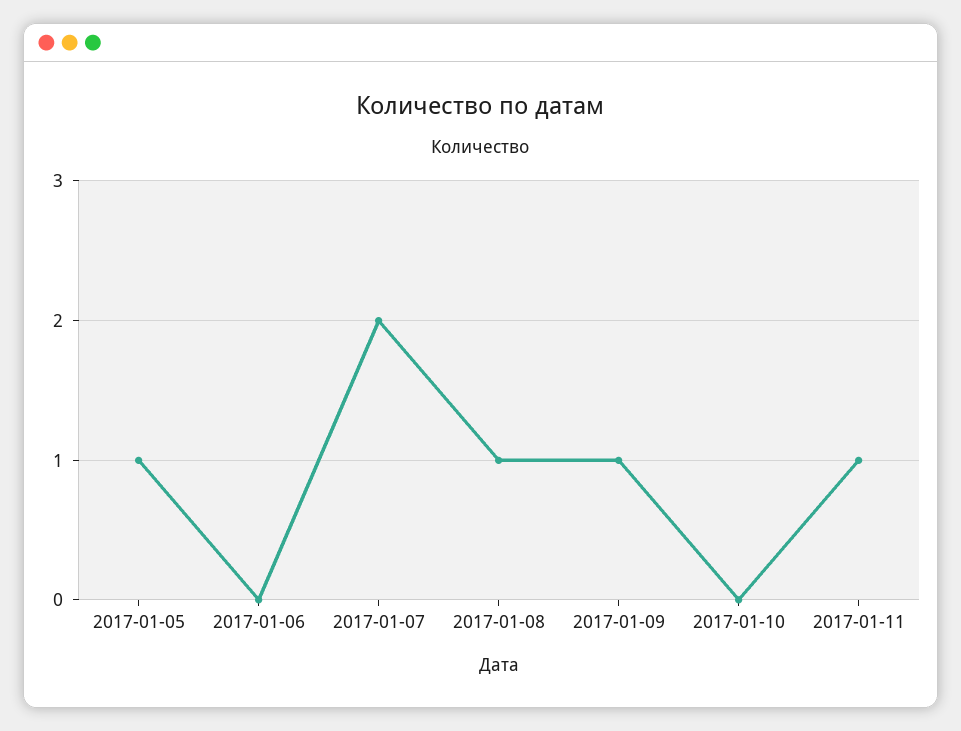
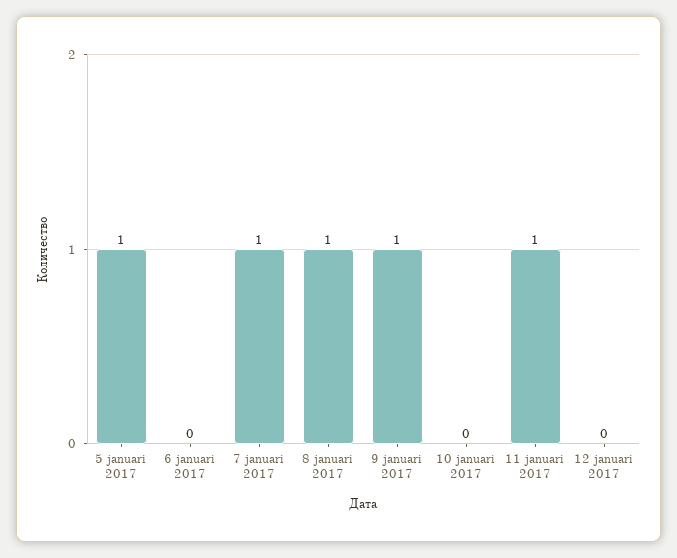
2017-01-07: 2 -> 1
12 januari 2017: none -> 0

